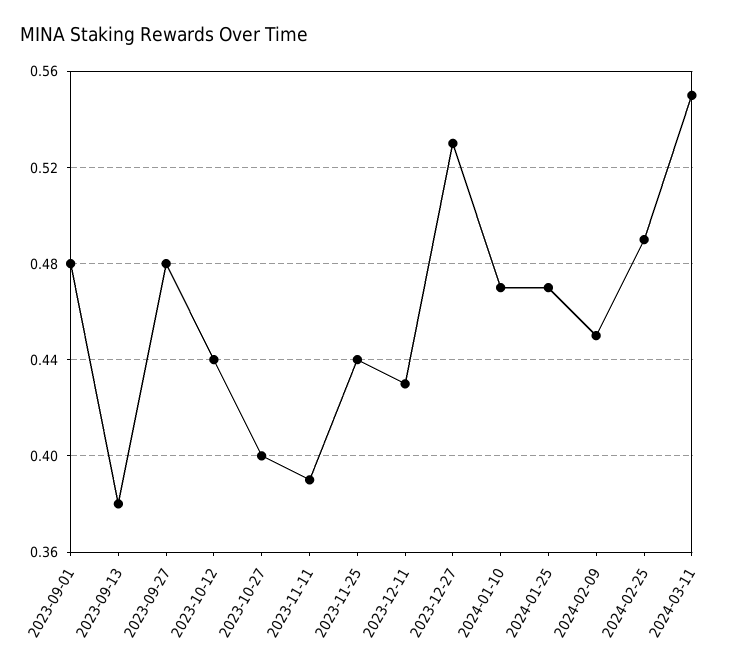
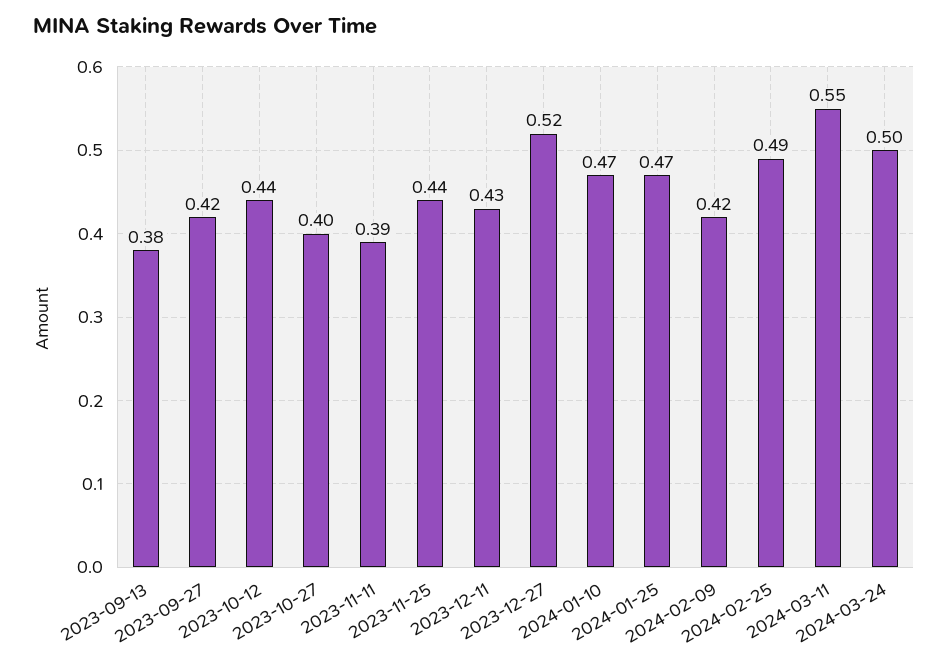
2023-09-01: 0.48 -> none
2023-09-27: 0.48 -> 0.42
2023-12-27: 0.53 -> 0.52
2024-02-09: 0.45 -> 0.42
2024-03-24: none -> 0.5

